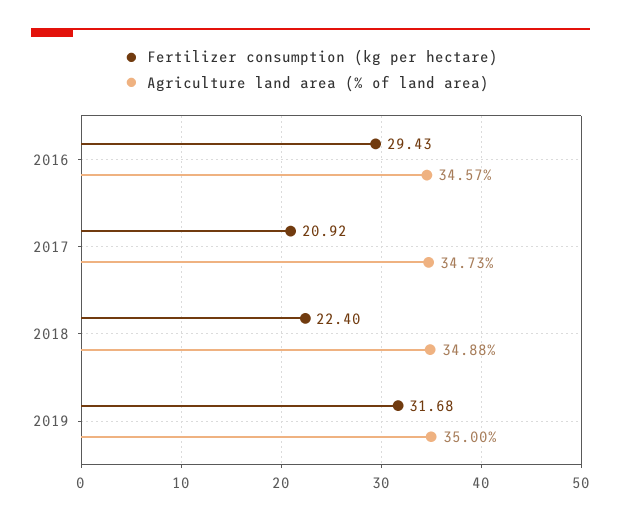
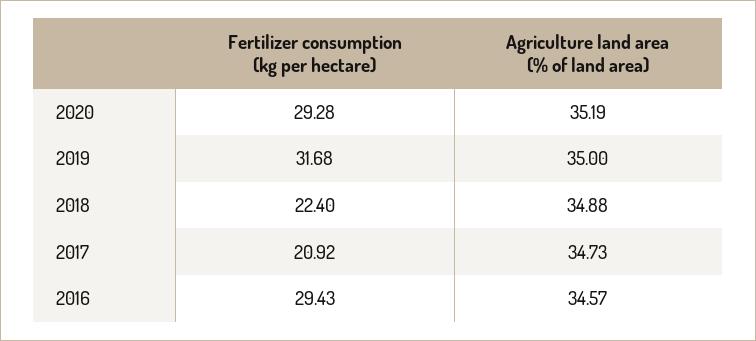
Fertilizer consumption (kg per hectare), 2020: none -> 29.28
Agriculture land area (% of land area), 2020: none -> 35.19

